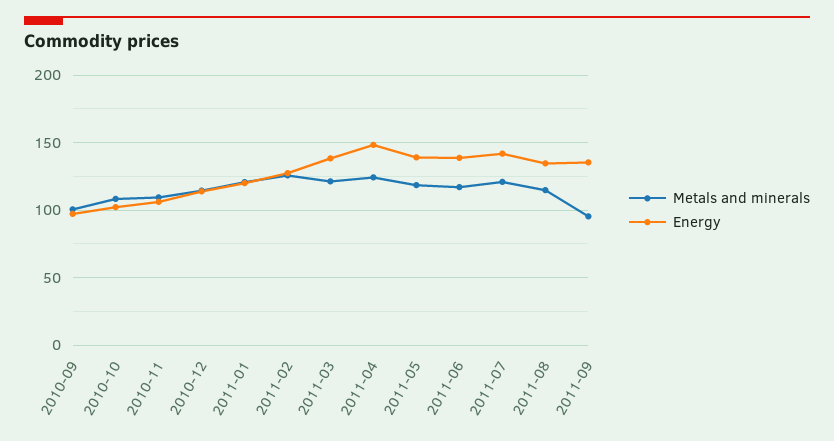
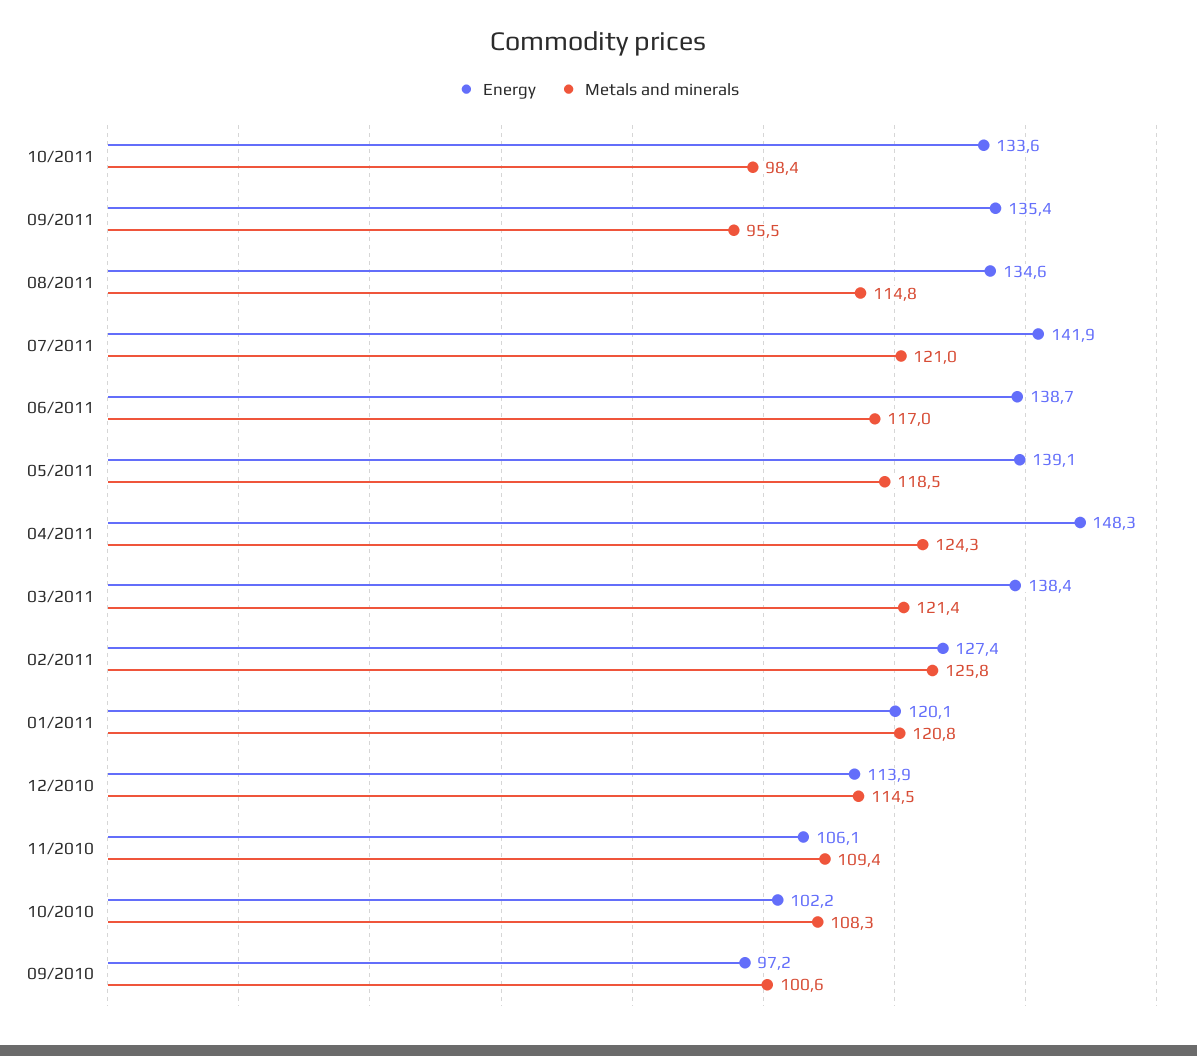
Energy, 10/2011: none -> 133.6
Metals and minerals, 10/2011: none -> 98.4

